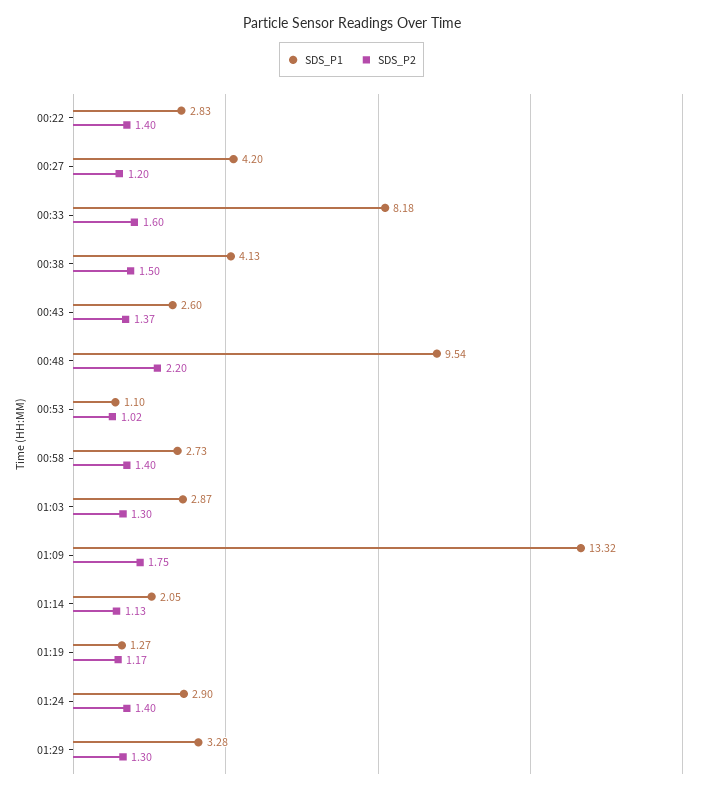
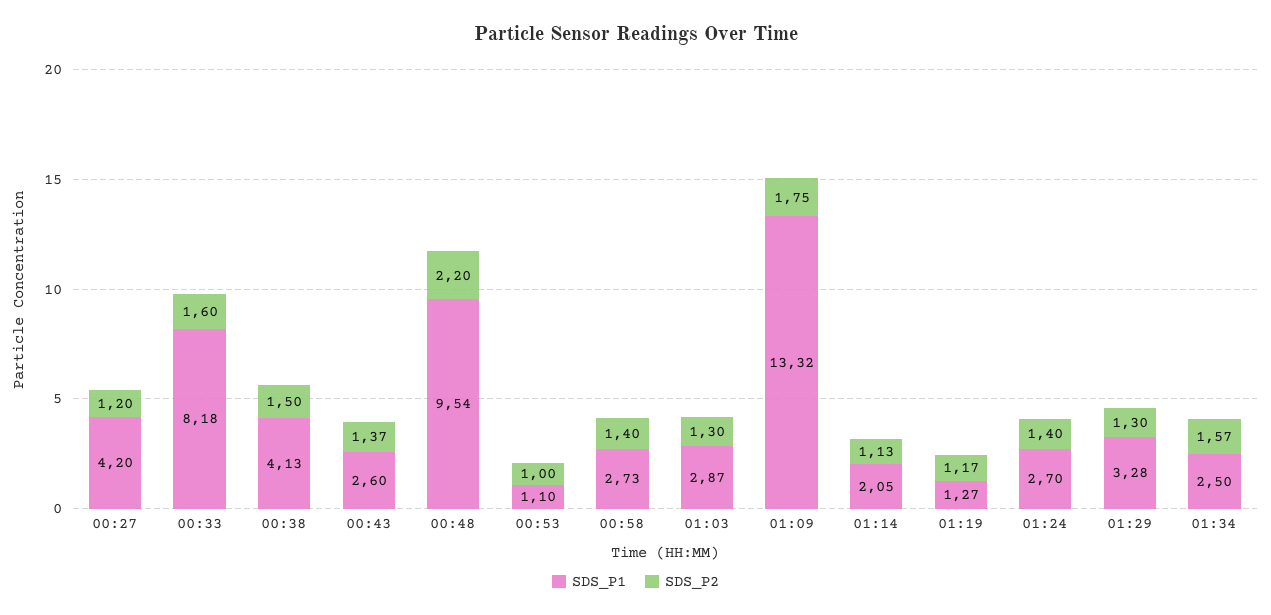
SDS_P1, 00:22: 2.83 -> none
SDS_P2, 00:22: 1.4 -> none
SDS_P2, 00:53: 1.02 -> 1
SDS_P1, 01:24: 2.9 -> 2.7
SDS_P1, 01:34: none -> 2.5
SDS_P2, 01:34: none -> 1.57

